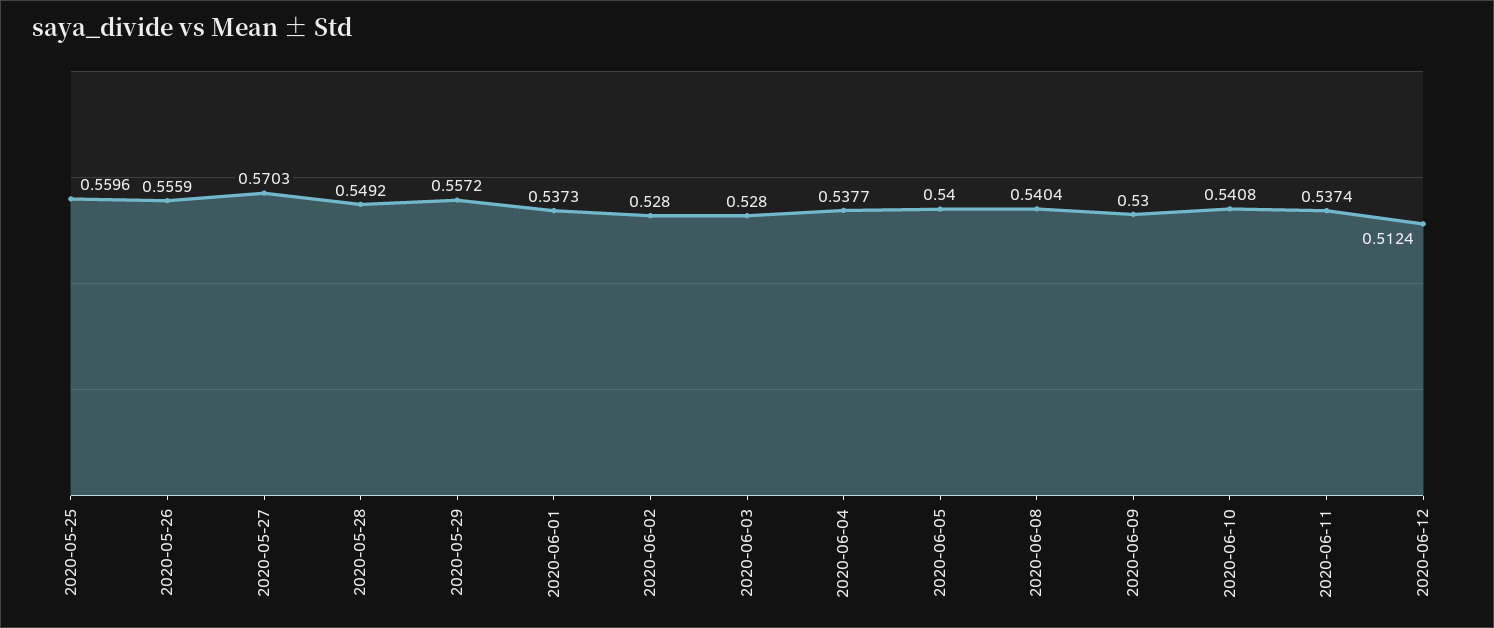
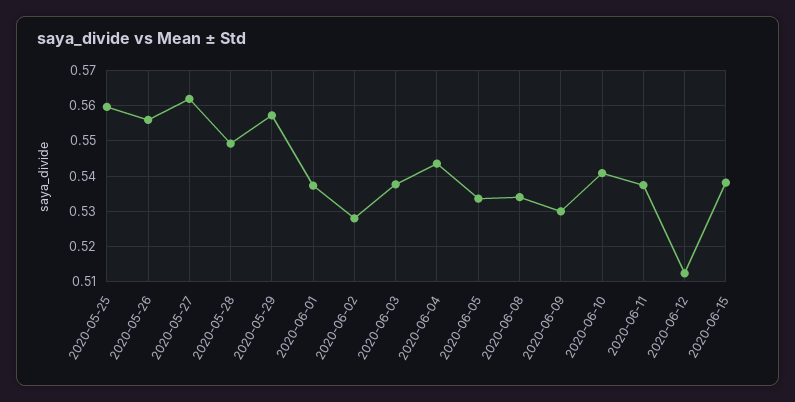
2020-05-27: 0.5703 -> 0.562
2020-06-03: 0.528 -> 0.538
2020-06-04: 0.5377 -> 0.544
2020-06-05: 0.54 -> 0.534
2020-06-08: 0.5404 -> 0.534
2020-06-15: none -> 0.538

